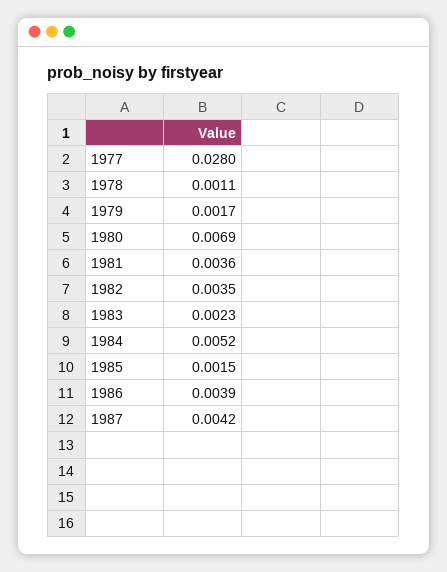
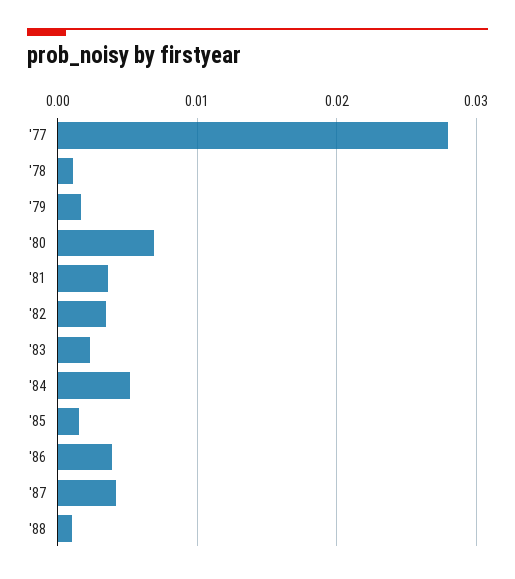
'88: none -> 0.001

